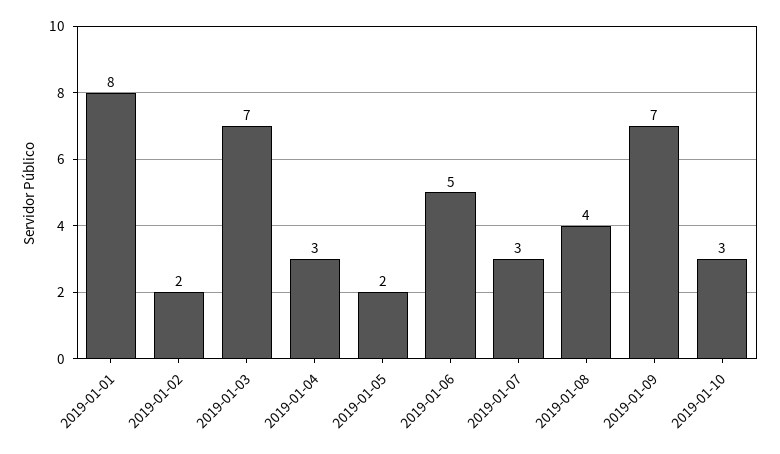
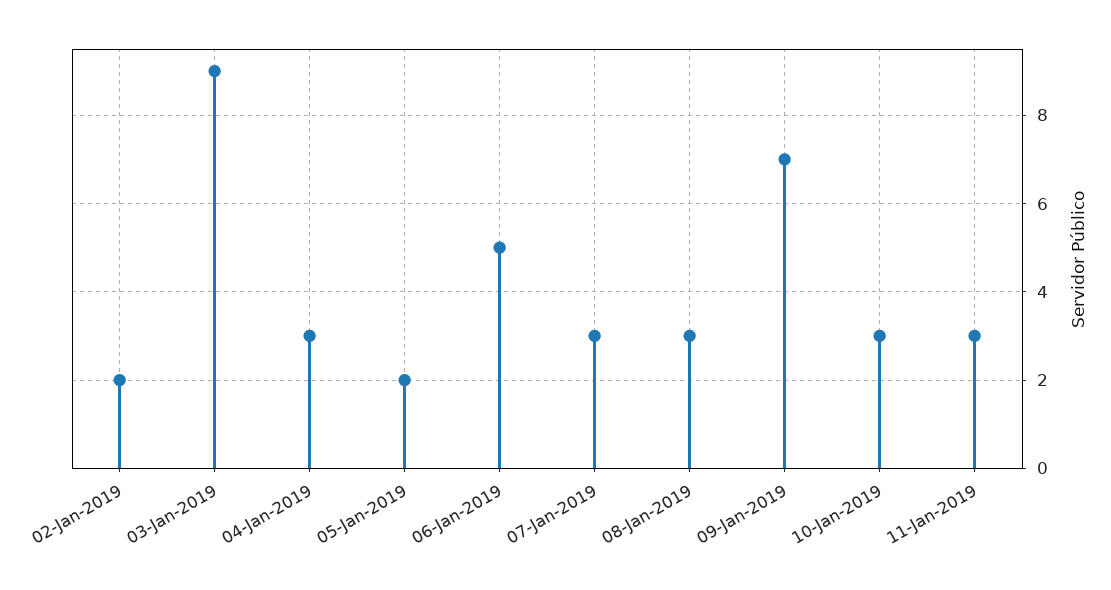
2019-01-01: 8 -> none
2019-01-03: 7 -> 9
2019-01-08: 4 -> 3
11-Jan-2019: none -> 3

